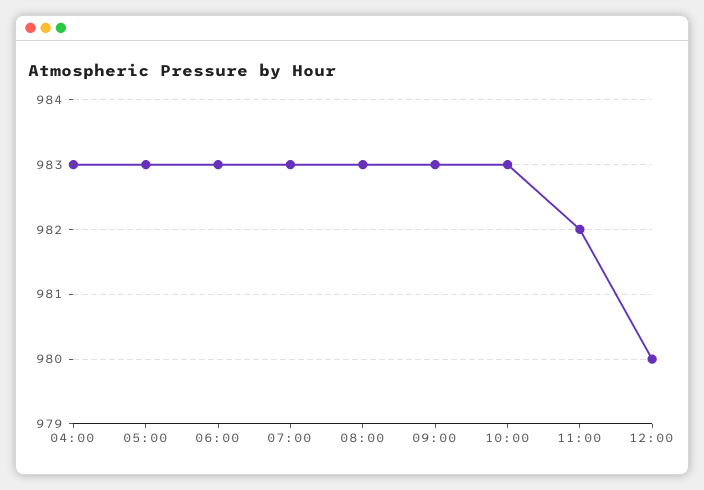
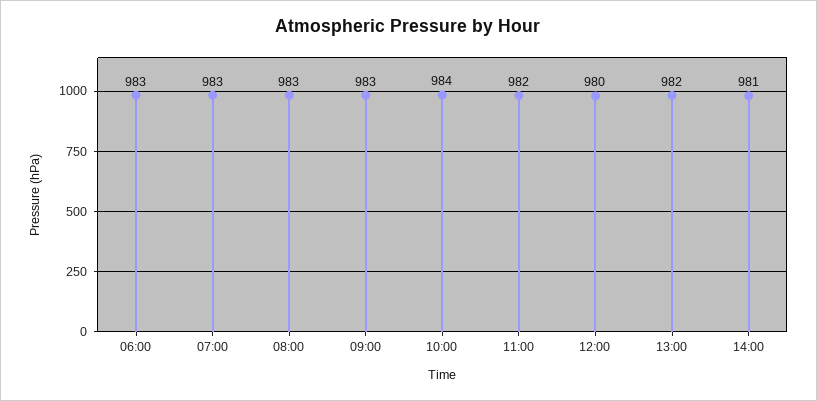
04:00: 983 -> none
05:00: 983 -> none
10:00: 983 -> 984
13:00: none -> 982
14:00: none -> 981

